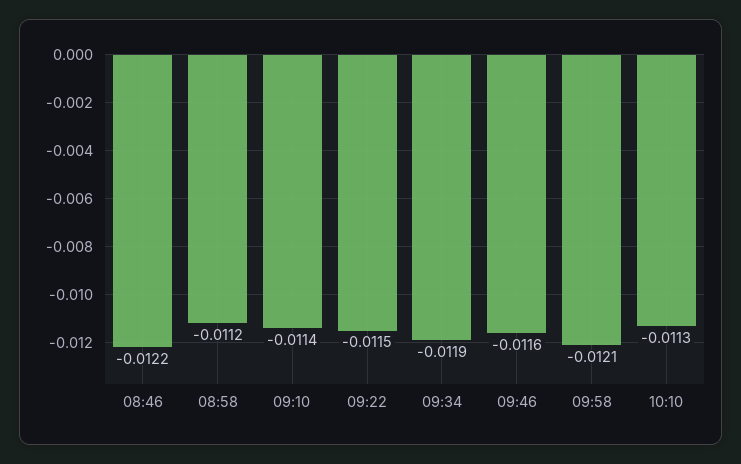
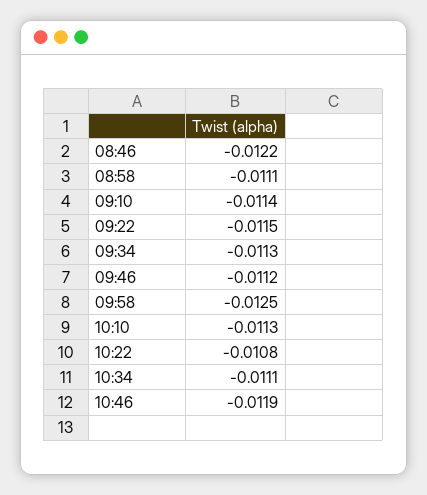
08:58: -0.0112 -> -0.0111
09:34: -0.0119 -> -0.0113
09:46: -0.0116 -> -0.0112
09:58: -0.0121 -> -0.0125
10:22: none -> -0.0108
10:34: none -> -0.0111
10:46: none -> -0.0119

